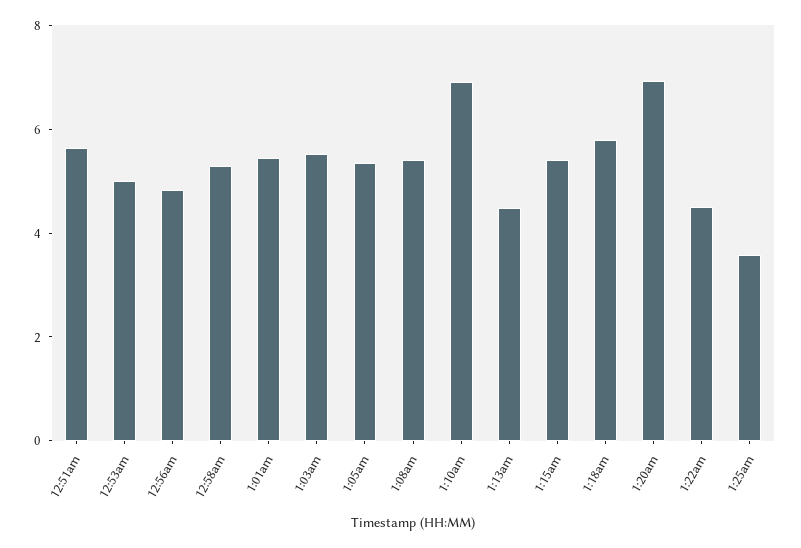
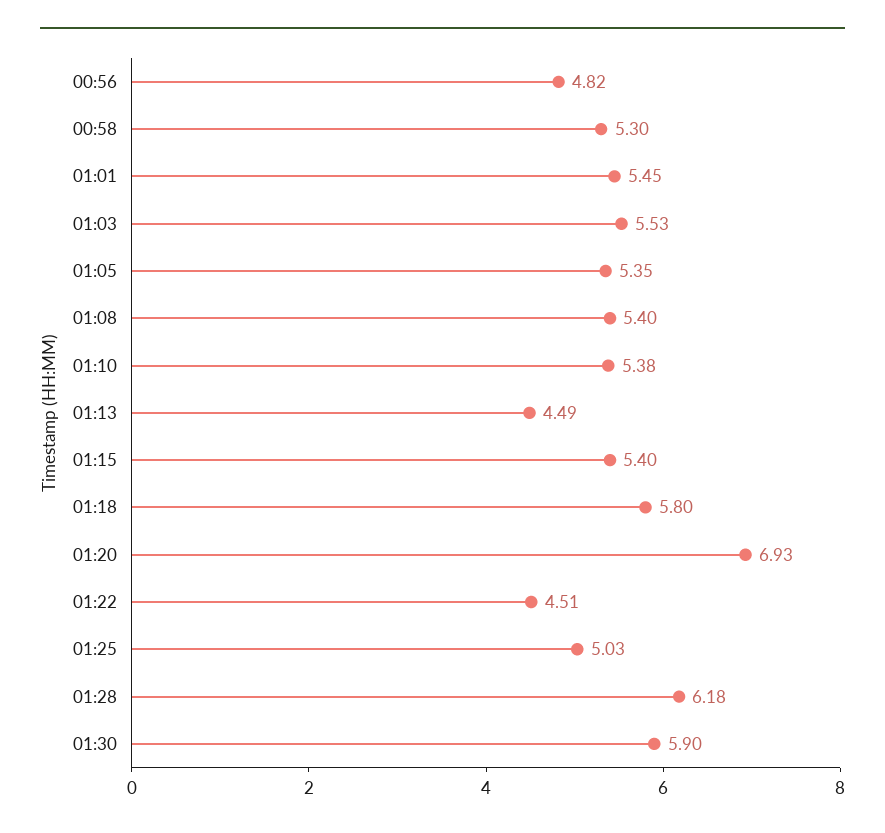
12:51am: 5.5 -> none
12:53am: 5 -> none
1:10am: 7 -> 5.38
1:25am: 3.5 -> 5.03
01:28: none -> 6.18
01:30: none -> 5.9

